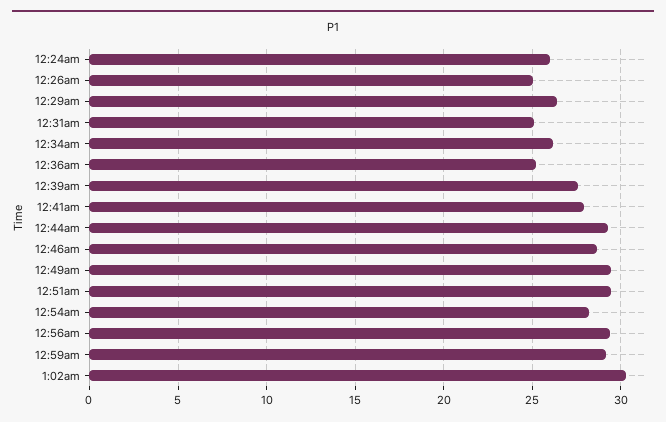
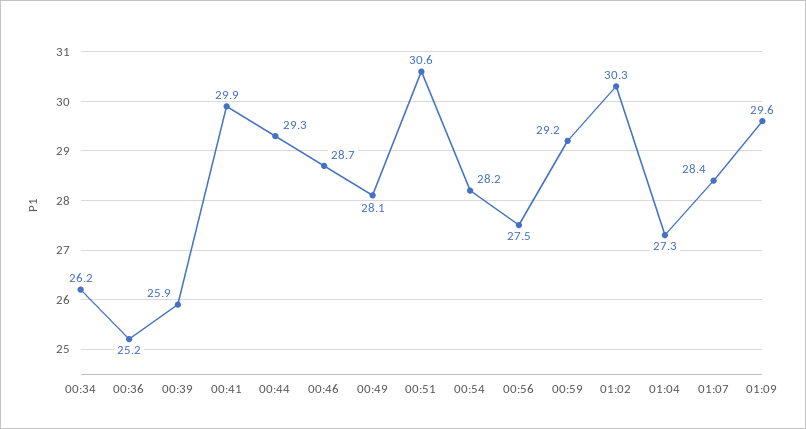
12:24am: 26 -> none
12:26am: 25 -> none
12:29am: 26.5 -> none
12:31am: 25 -> none
12:39am: 27.5 -> 25.9
12:41am: 28 -> 29.9
12:49am: 29.5 -> 28.1
12:51am: 29.5 -> 30.6
12:56am: 29.5 -> 27.5
01:04: none -> 27.3
01:07: none -> 28.4
01:09: none -> 29.6

